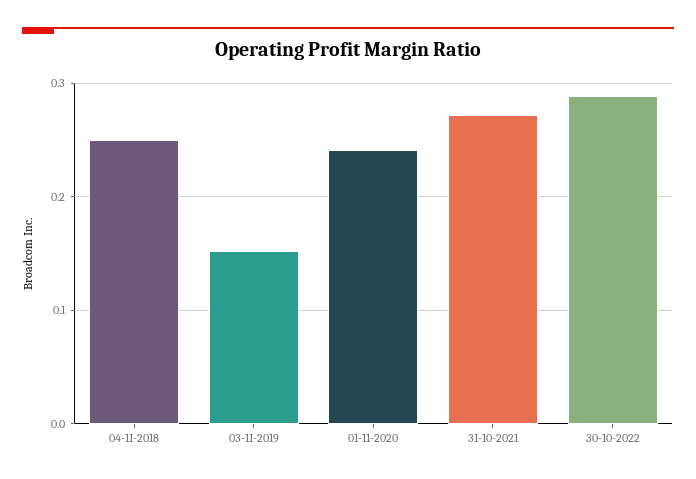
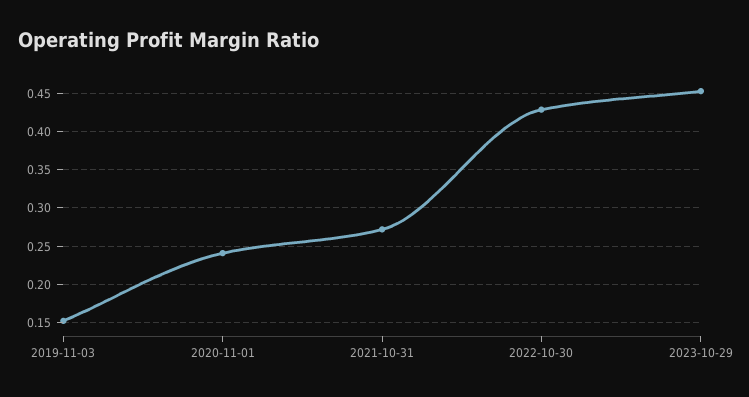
04-11-2018: 0.25 -> none
30-10-2022: 0.29 -> 0.43
2023-10-29: none -> 0.45

